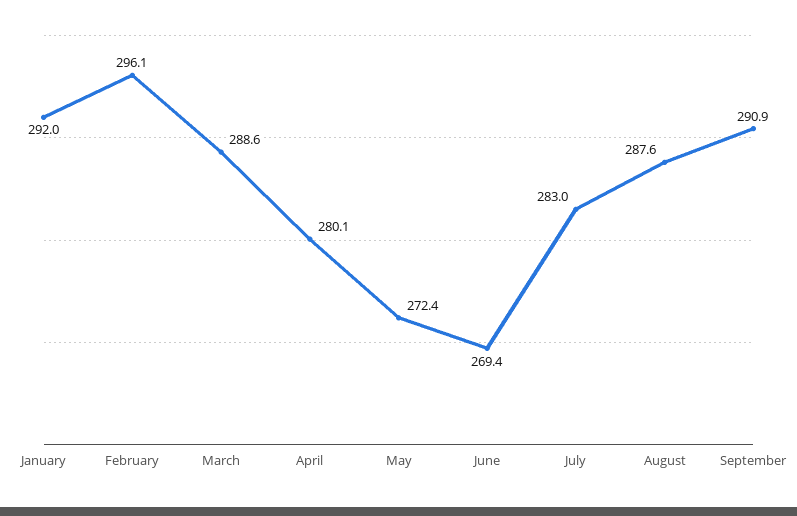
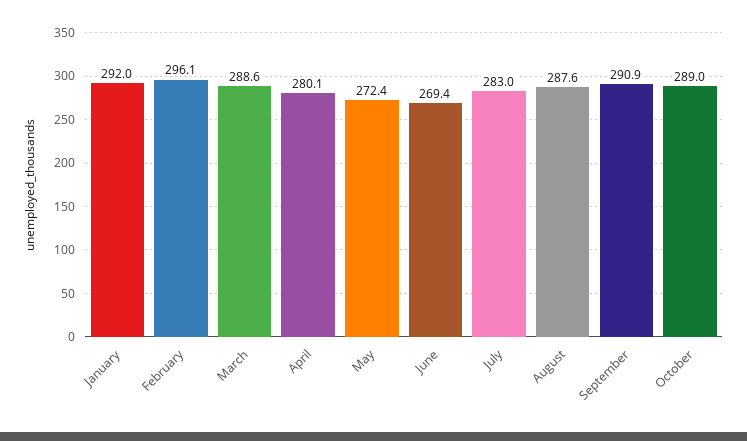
October: none -> 289

